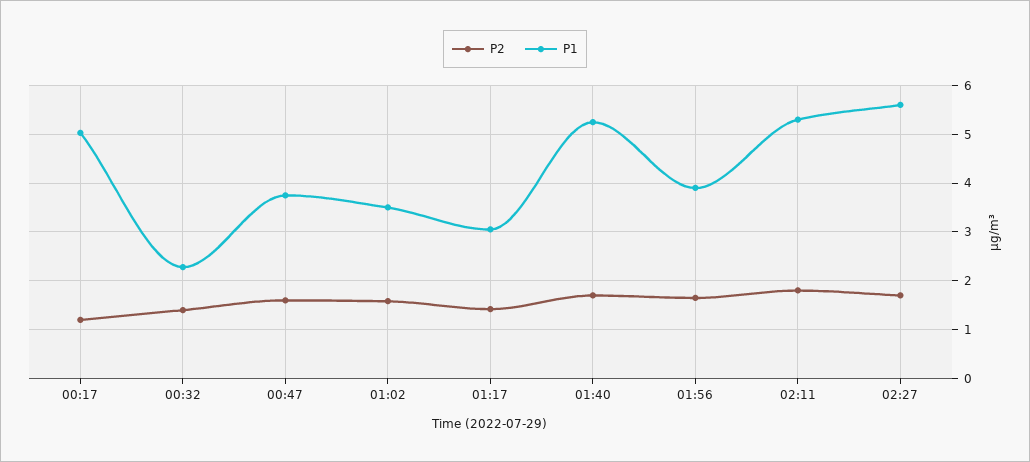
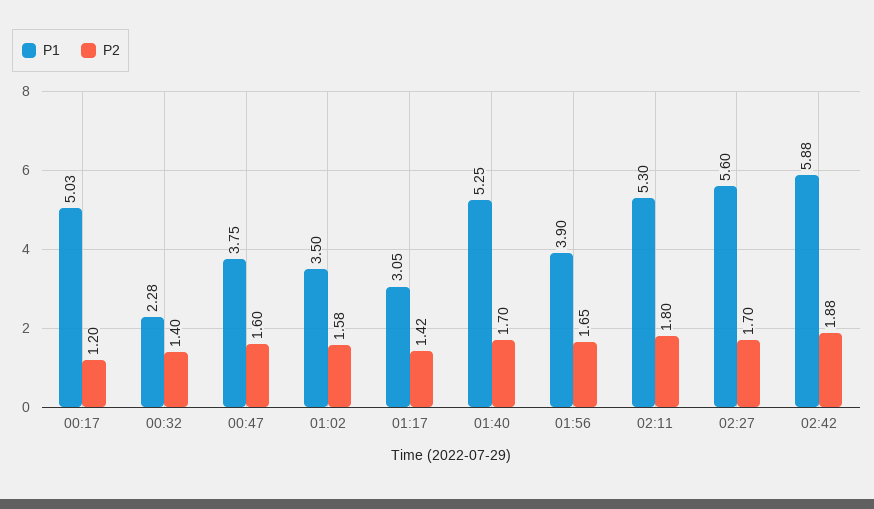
P1, 02:42: none -> 5.88
P2, 02:42: none -> 1.88

